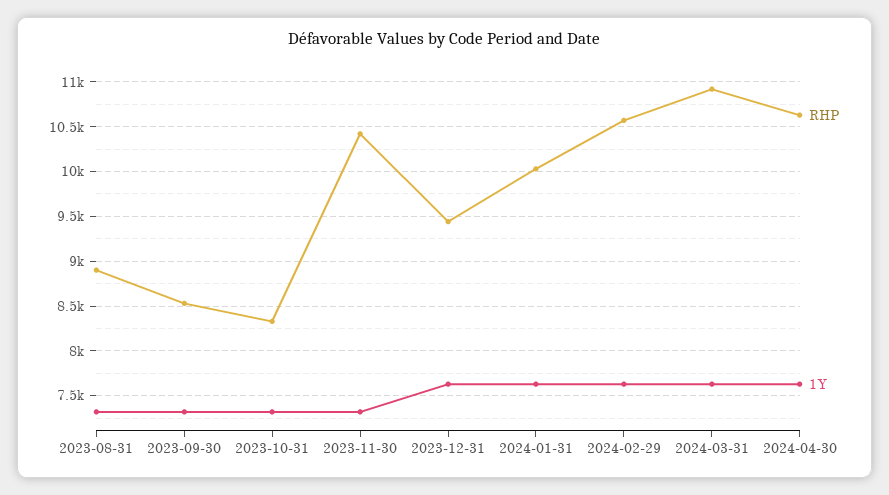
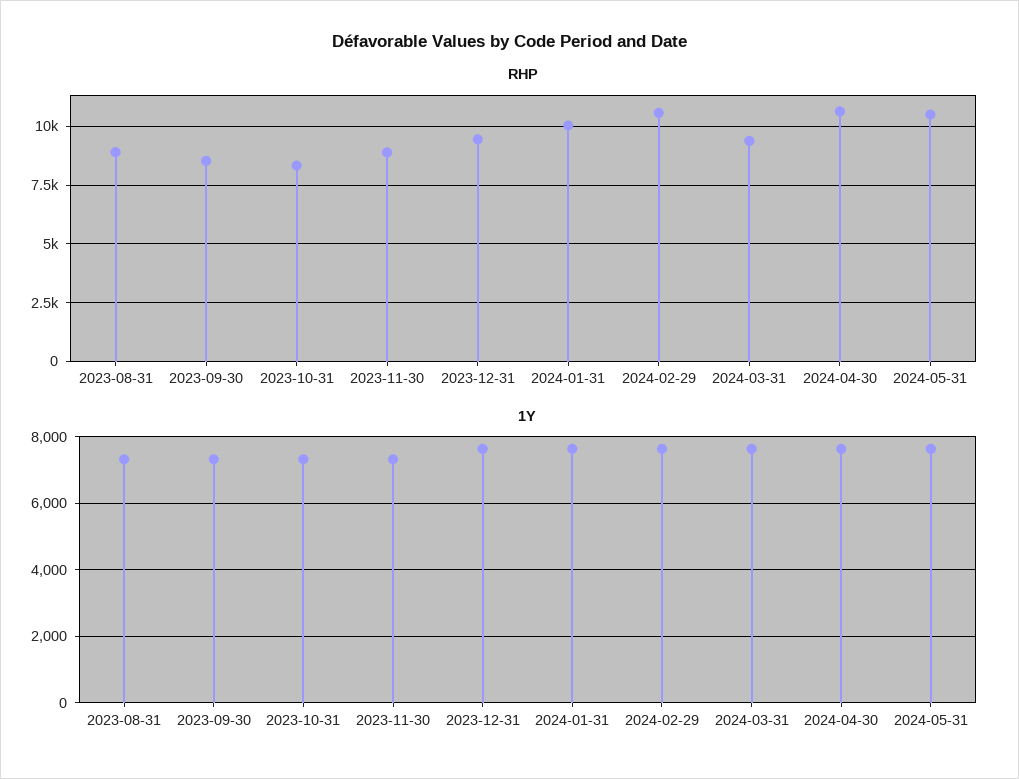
RHP, 2023-11-30: 10400 -> 9000
RHP, 2024-03-31: 10900 -> 9500
RHP, 2024-05-31: none -> 10500
1Y, 2024-05-31: none -> 7600

